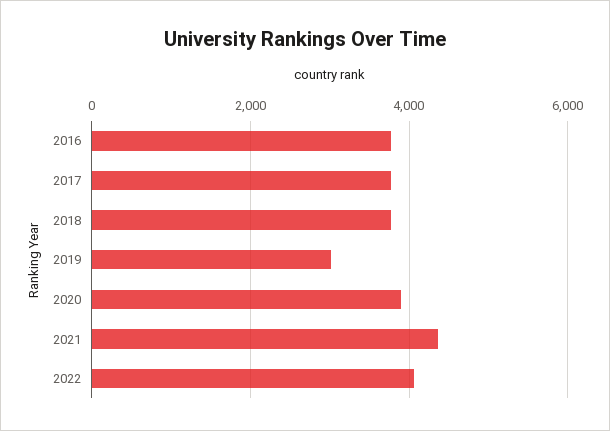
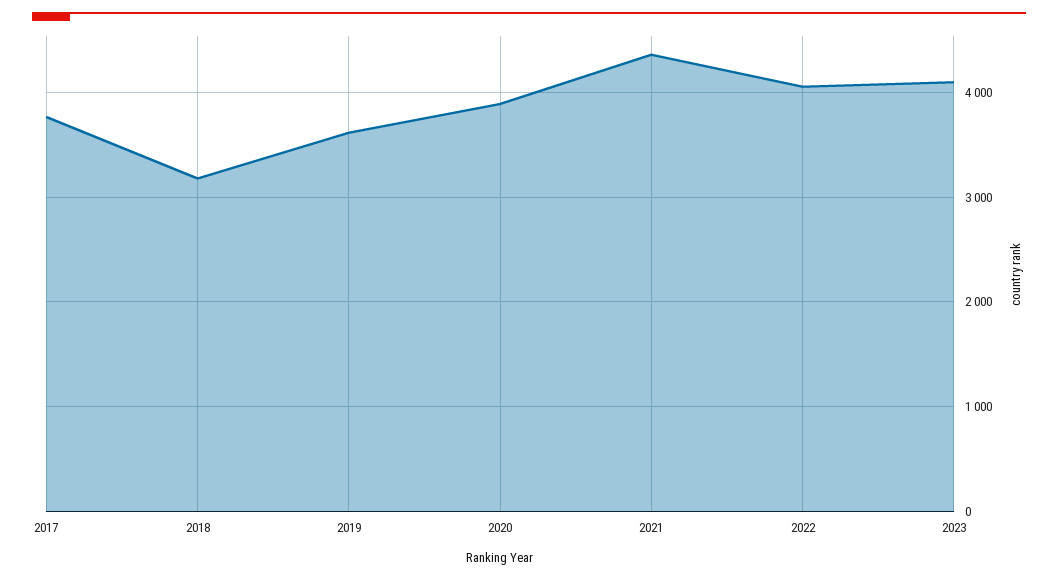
2016: 3800 -> none
2018: 3800 -> 3200
2019: 3000 -> 3600
2023: none -> 4100

